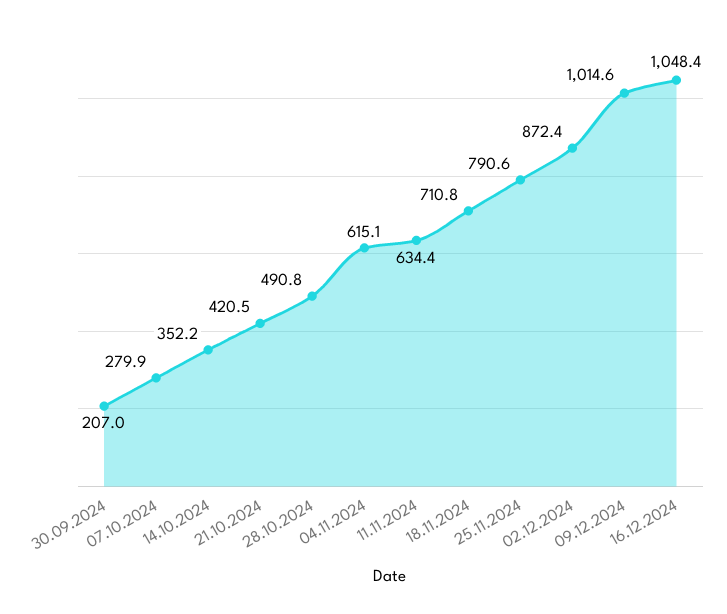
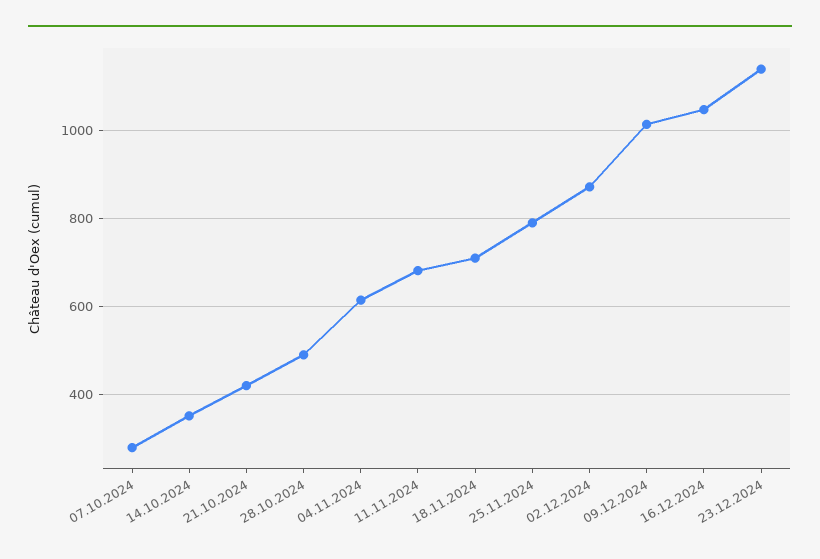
30.09.2024: 207 -> none
11.11.2024: 634.4 -> 680
23.12.2024: none -> 1140

